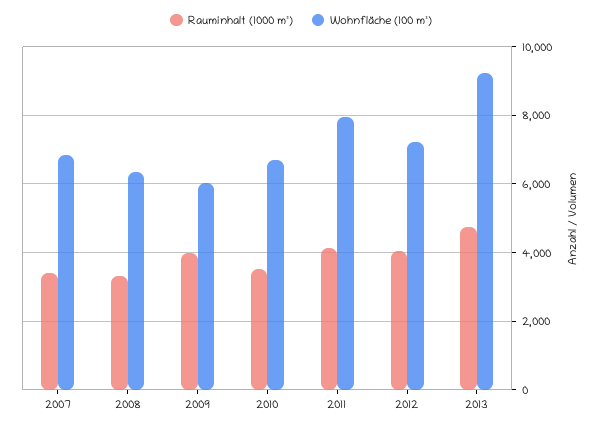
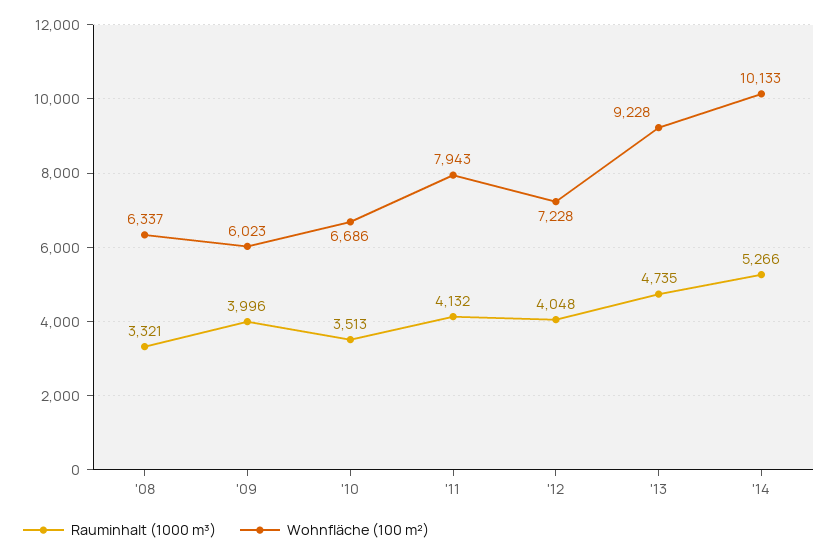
Rauminhalt (1000 m³), 2007: 3400 -> none
Wohnfläche (100 m²), 2007: 6800 -> none
Rauminhalt (1000 m³), '14: none -> 5266
Wohnfläche (100 m²), '14: none -> 10133

